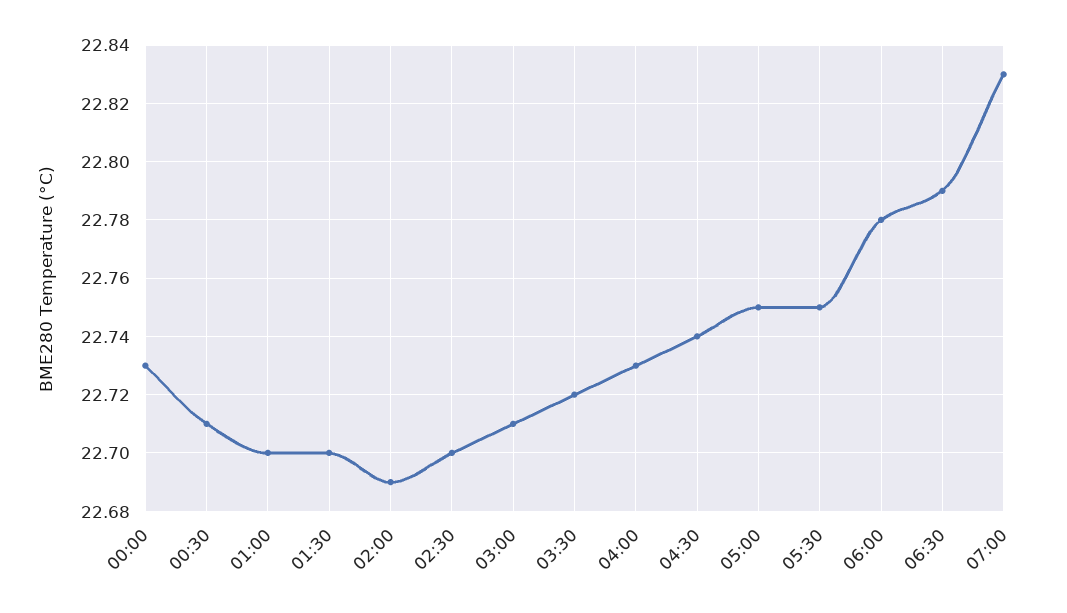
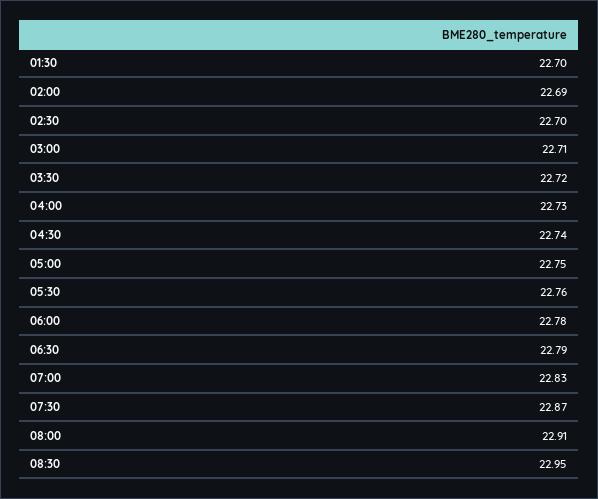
00:00: 22.73 -> none
00:30: 22.71 -> none
01:00: 22.7 -> none
05:30: 22.75 -> 22.76
07:30: none -> 22.87
08:00: none -> 22.91
08:30: none -> 22.95

